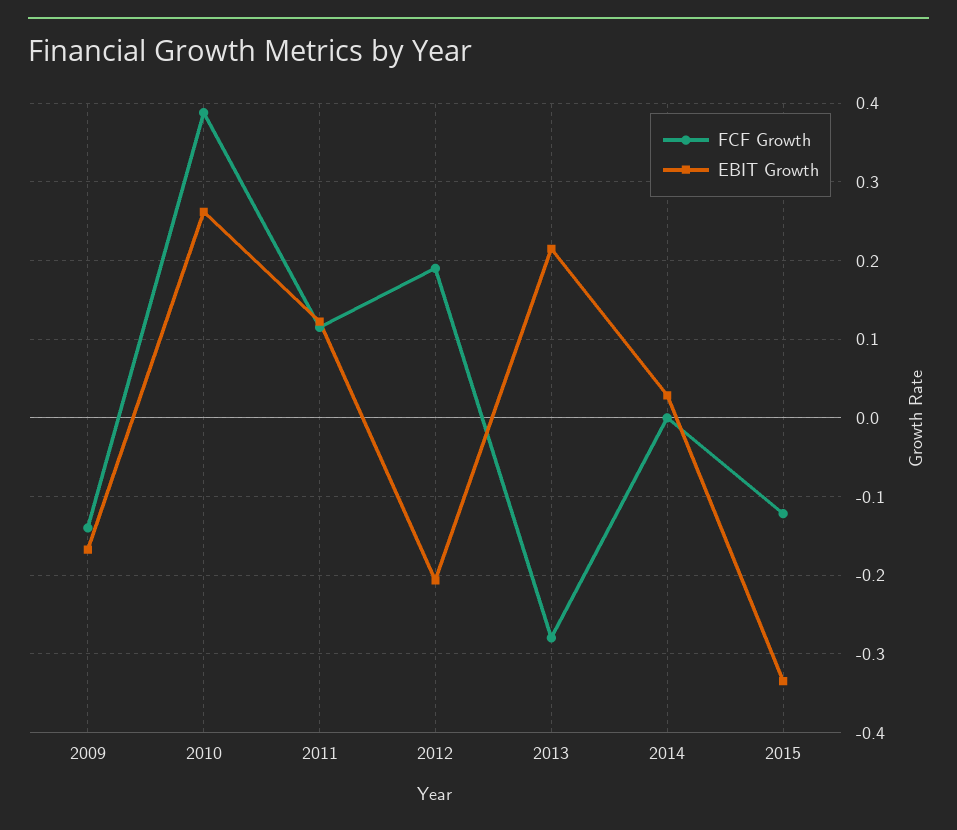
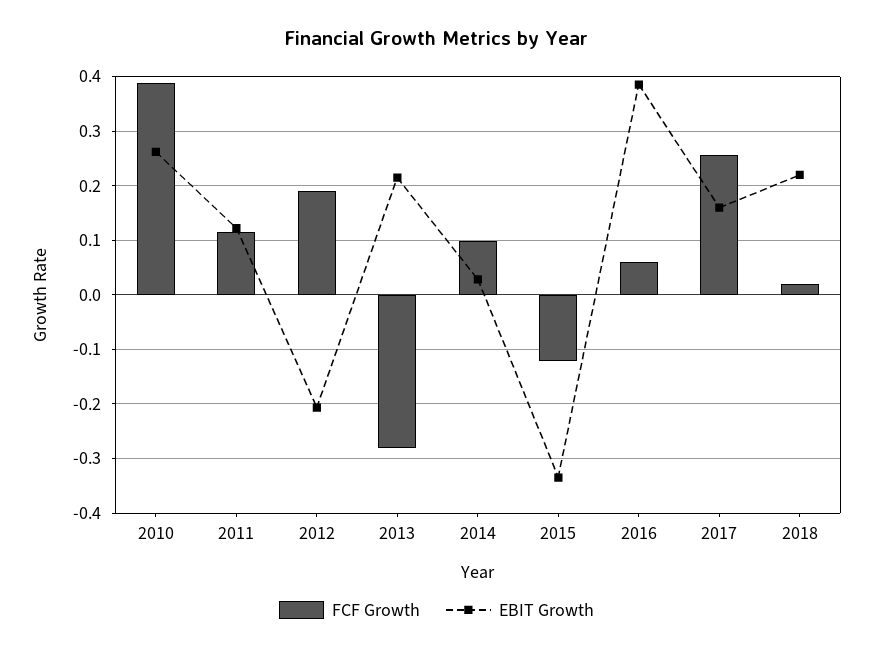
FCF Growth, 2009: -0.14 -> none
EBIT Growth, 2009: -0.17 -> none
FCF Growth, 2014: 0 -> 0.1
FCF Growth, 2016: none -> 0.06
EBIT Growth, 2016: none -> 0.38
FCF Growth, 2017: none -> 0.26
EBIT Growth, 2017: none -> 0.16
FCF Growth, 2018: none -> 0.02
EBIT Growth, 2018: none -> 0.22

